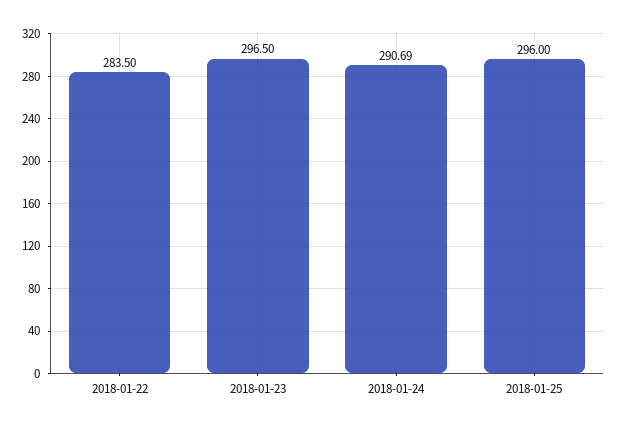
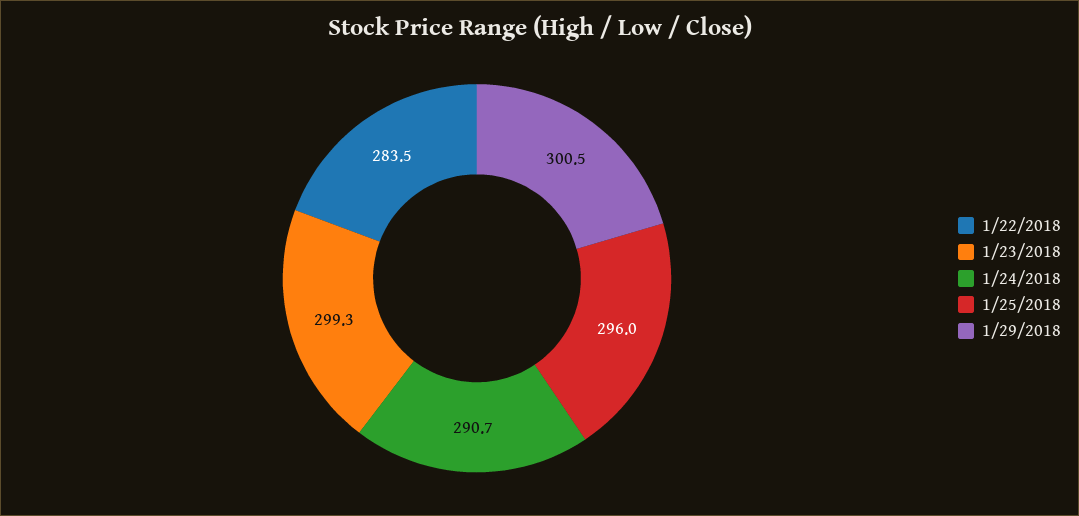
2018-01-23: 296.5 -> 299.3
1/29/2018: none -> 300.5

